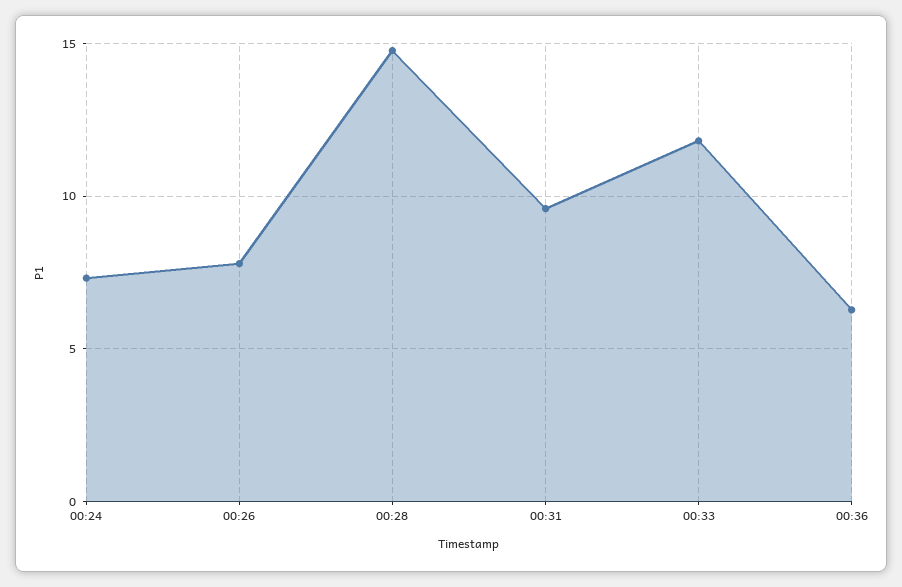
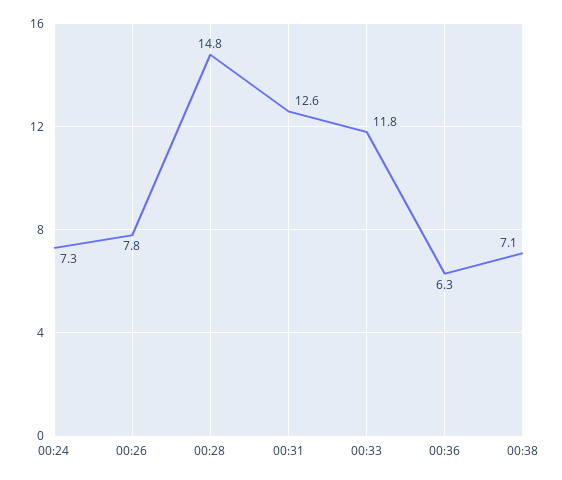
00:31: 9.5 -> 12.6
00:38: none -> 7.1

